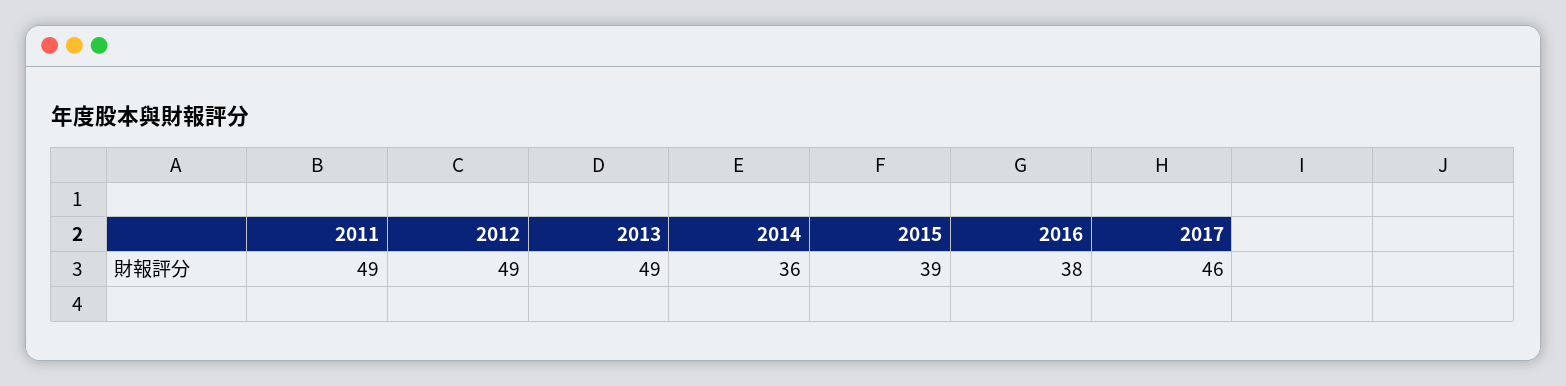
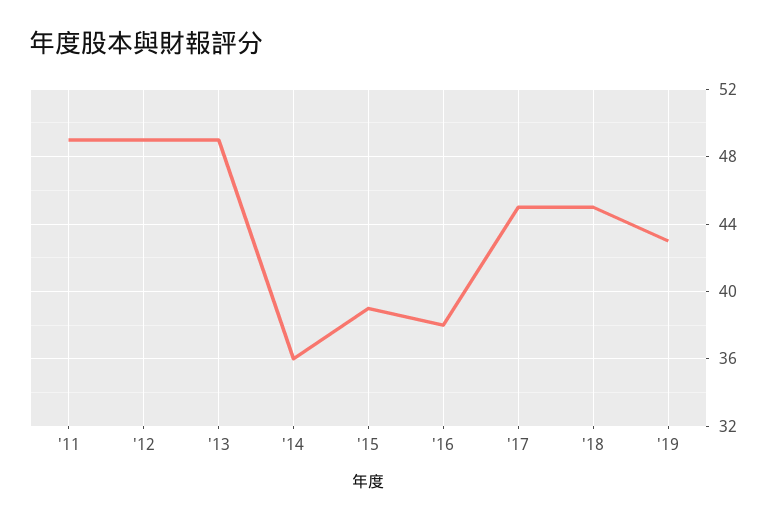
2017: 46 -> 45
'18: none -> 45
'19: none -> 43

